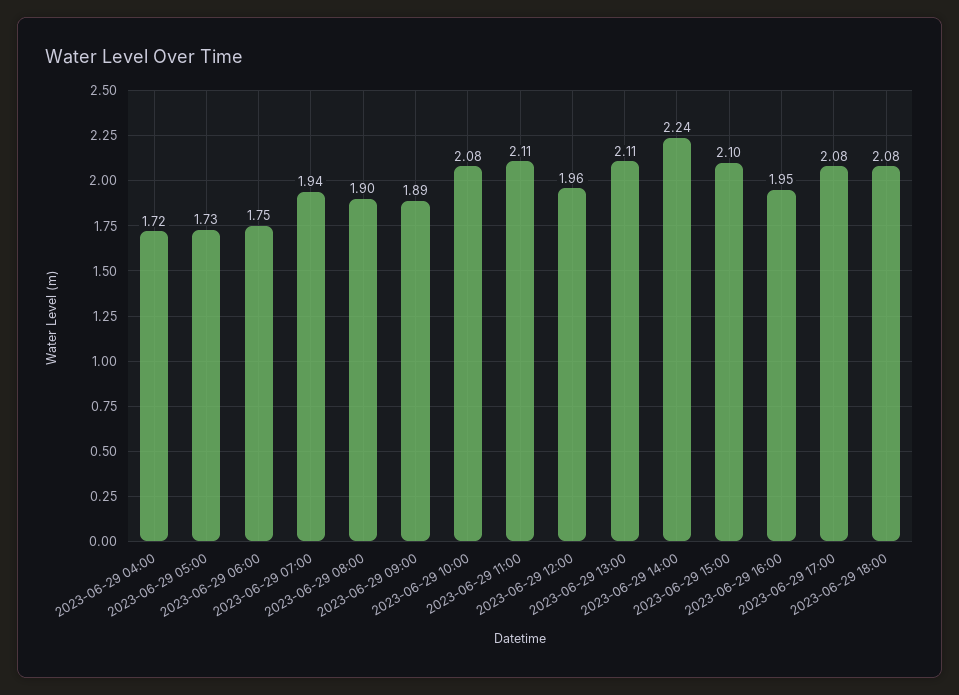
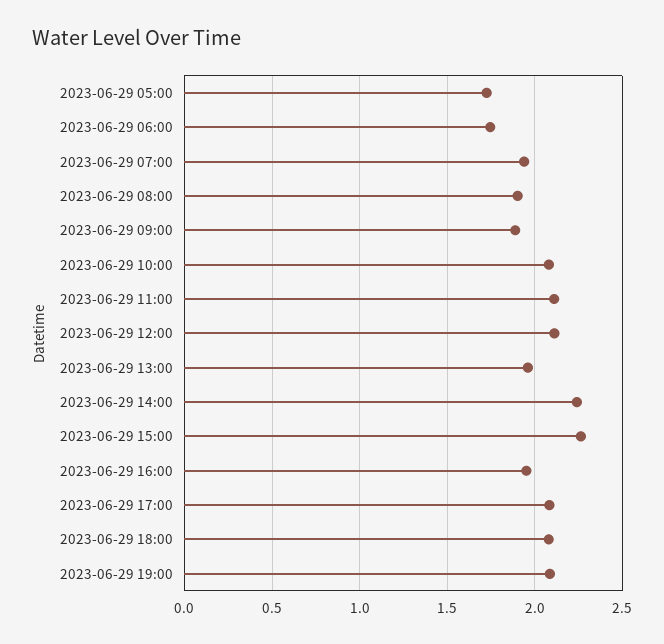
2023-06-29 04:00: 1.72 -> none
2023-06-29 12:00: 1.96 -> 2.1
2023-06-29 13:00: 2.11 -> 1.95
2023-06-29 15:00: 2.1 -> 2.25
2023-06-29 19:00: none -> 2.1

